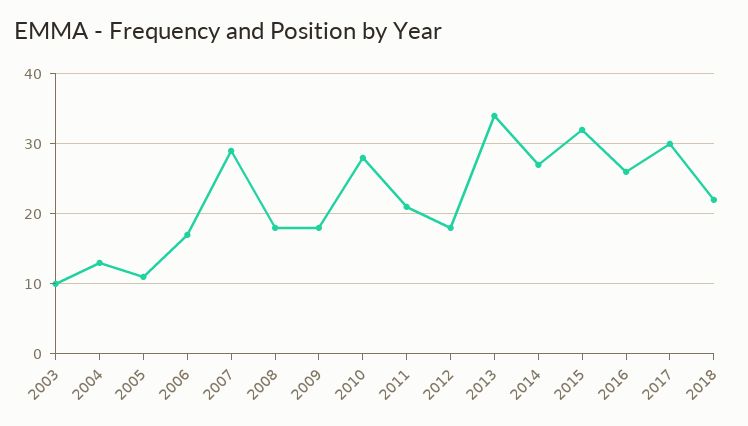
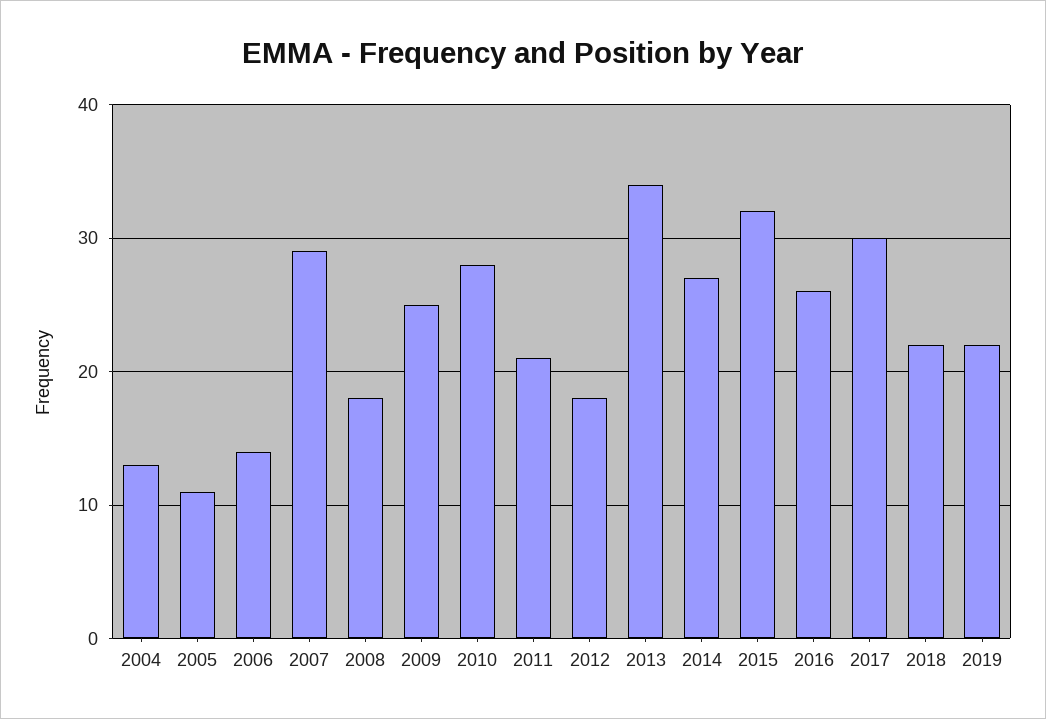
2003: 10 -> none
2006: 17 -> 14
2009: 18 -> 25
2019: none -> 22

